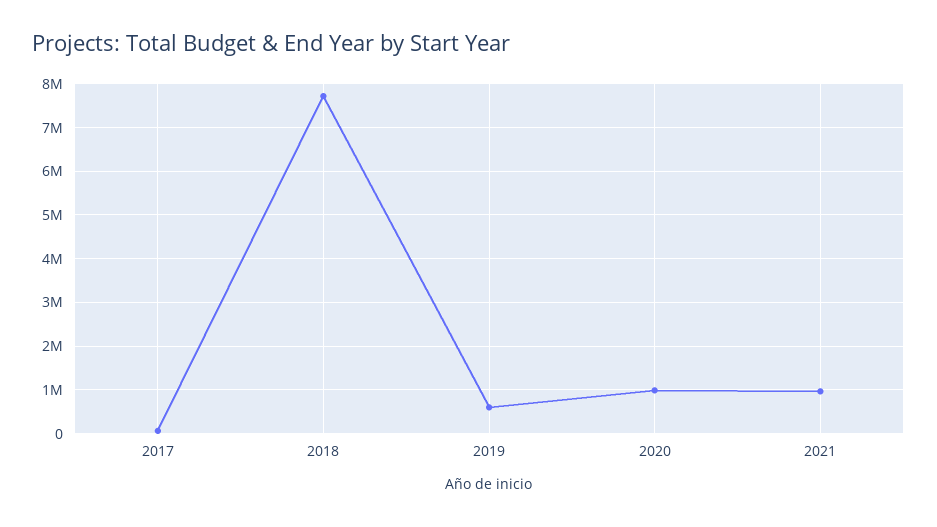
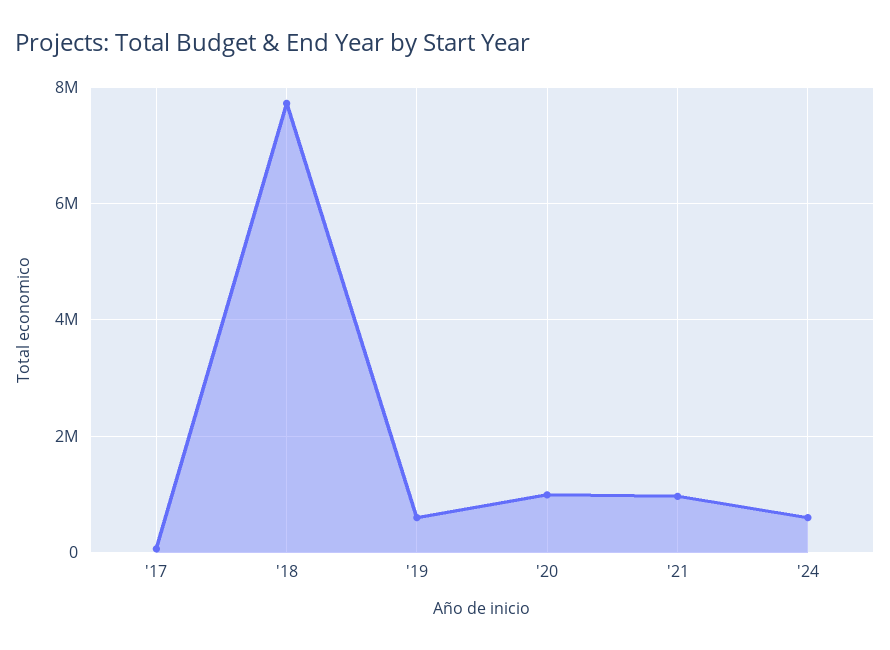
'24: none -> 600000

